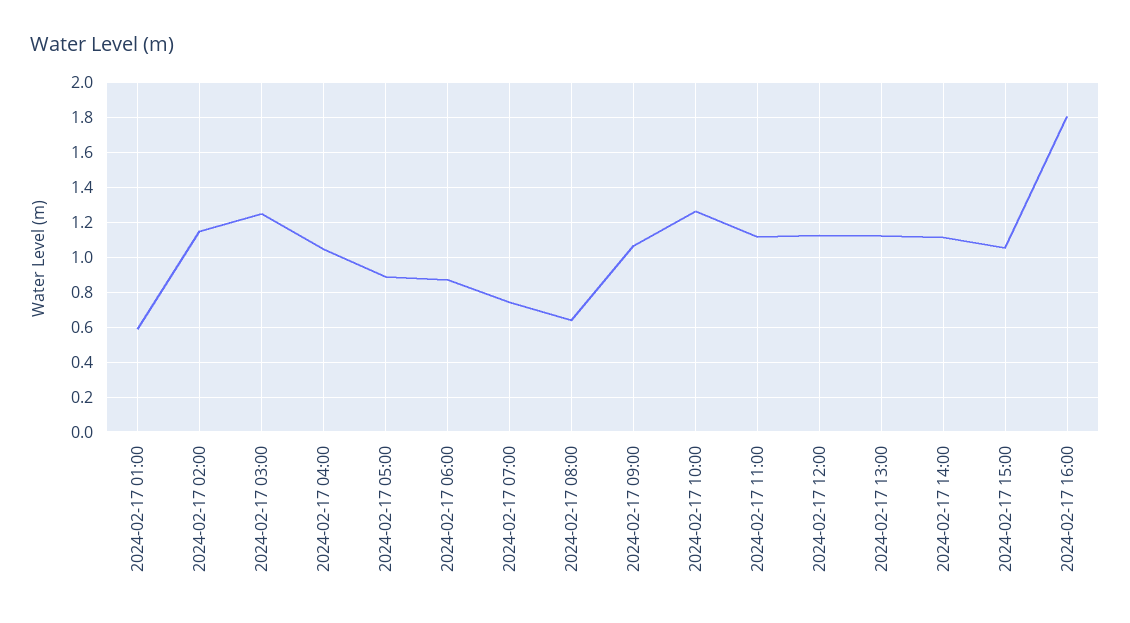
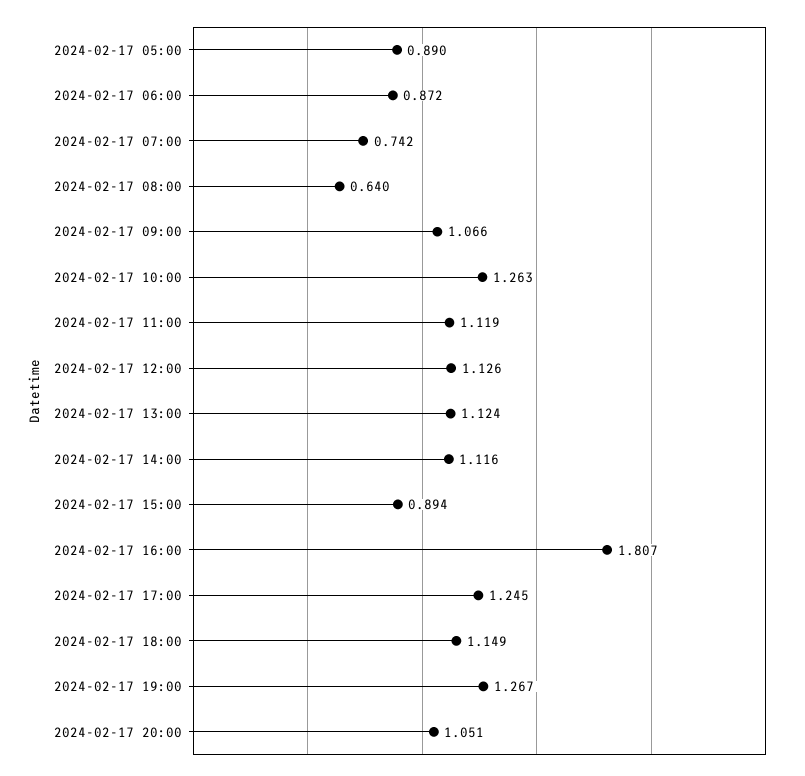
2024-02-17 01:00: 0.6 -> none
2024-02-17 02:00: 1.15 -> none
2024-02-17 03:00: 1.25 -> none
2024-02-17 04:00: 1.05 -> none
2024-02-17 15:00: 1.05 -> 0.894
2024-02-17 17:00: none -> 1.245
2024-02-17 18:00: none -> 1.149
2024-02-17 19:00: none -> 1.267
2024-02-17 20:00: none -> 1.051

